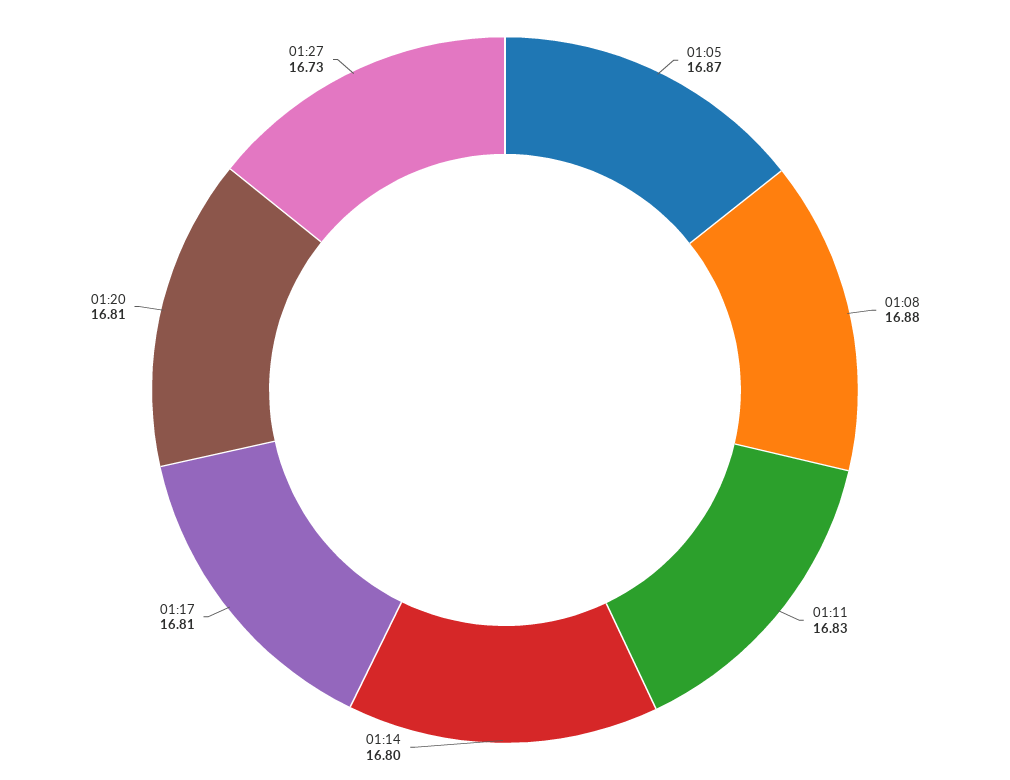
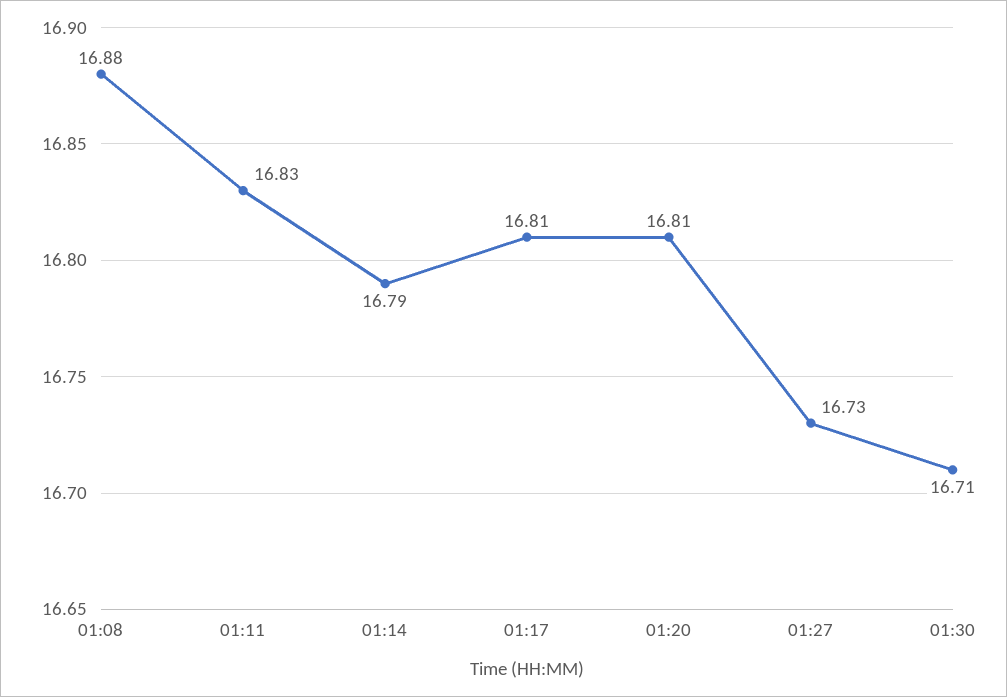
01:05: 16.87 -> none
01:14: 16.8 -> 16.79
01:30: none -> 16.71

